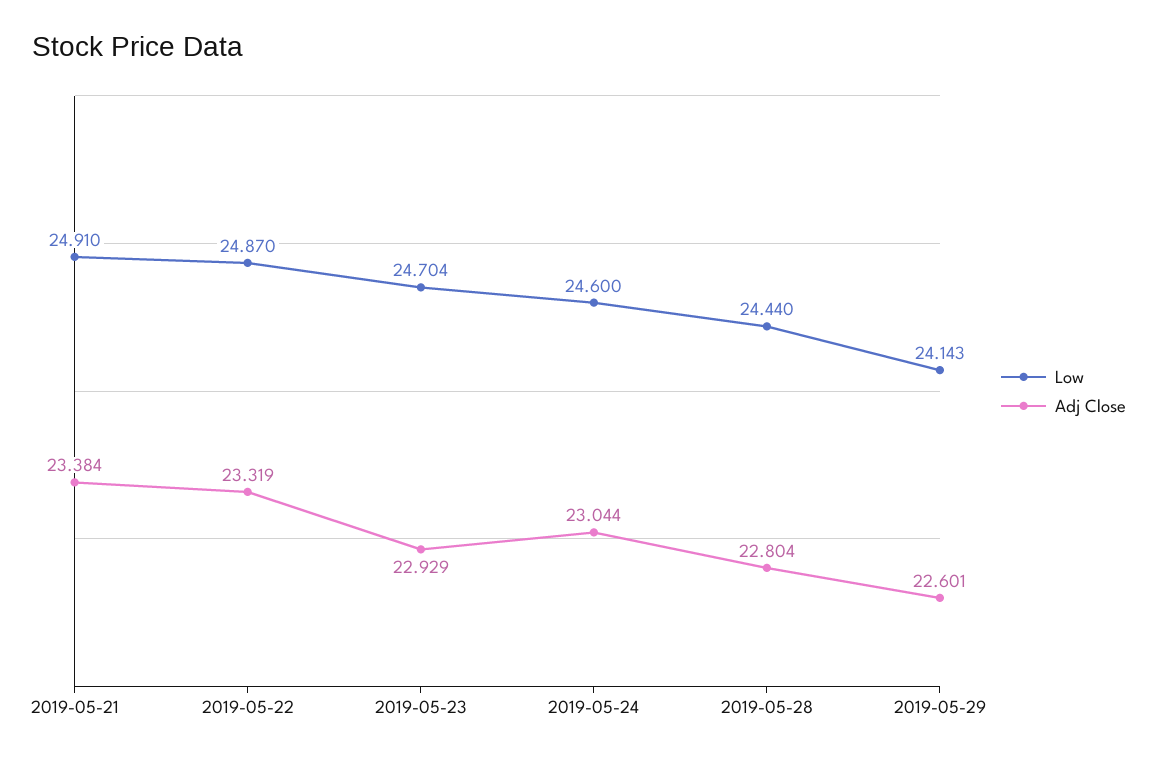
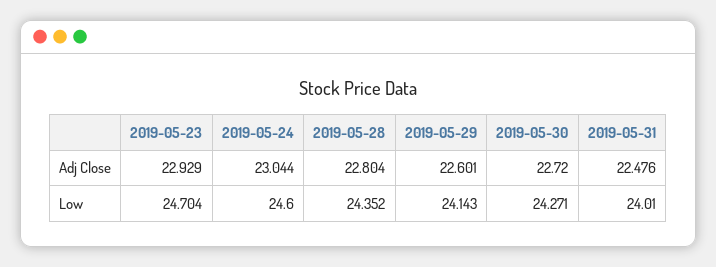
Low, 2019-05-21: 24.91 -> none
Adj Close, 2019-05-21: 23.384 -> none
Low, 2019-05-22: 24.87 -> none
Adj Close, 2019-05-22: 23.319 -> none
Low, 2019-05-28: 24.44 -> 24.352
Adj Close, 2019-05-30: none -> 22.72
Adj Close, 2019-05-31: none -> 22.476
Low, 2019-05-30: none -> 24.271
Low, 2019-05-31: none -> 24.01

